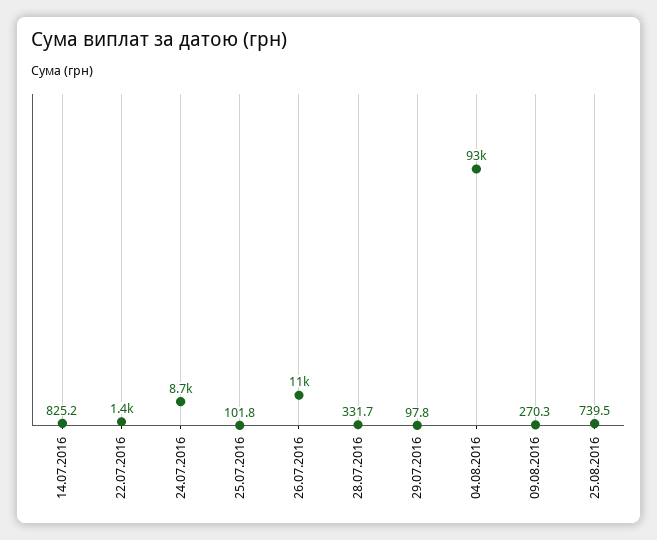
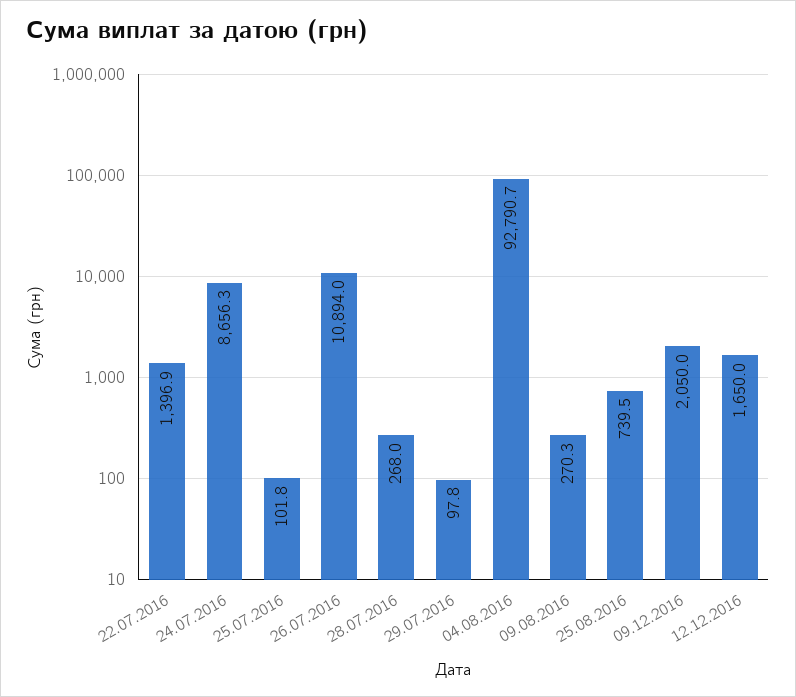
14.07.2016: 825.2 -> none
28.07.2016: 331.7 -> 268
09.12.2016: none -> 2050
12.12.2016: none -> 1650

